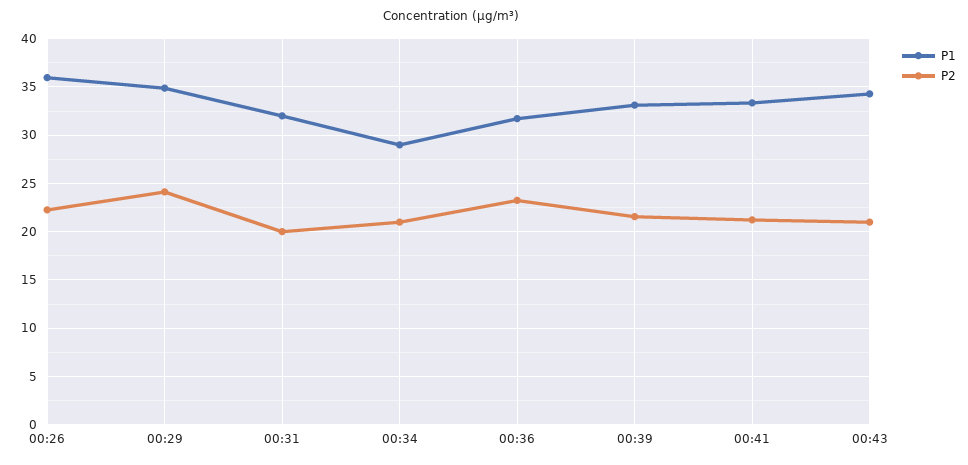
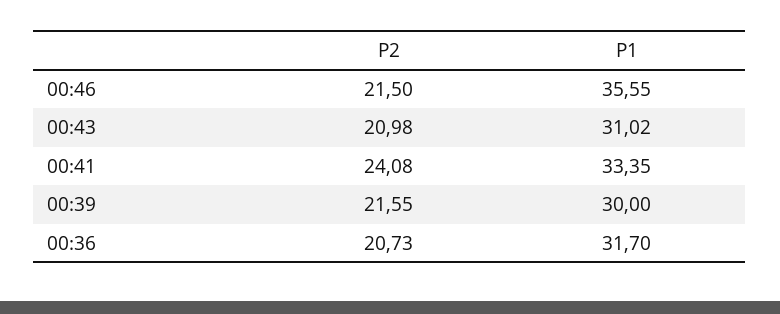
P1, 00:26: 36 -> none
P2, 00:26: 22 -> none
P1, 00:29: 35 -> none
P2, 00:29: 24 -> none
P1, 00:31: 32 -> none
P2, 00:31: 20 -> none
P1, 00:34: 29 -> none
P2, 00:34: 21 -> none
P2, 00:36: 23 -> 20.73
P1, 00:39: 33 -> 30
P2, 00:41: 21 -> 24.08
P1, 00:43: 34 -> 31.02
P2, 00:46: none -> 21.5
P1, 00:46: none -> 35.55

